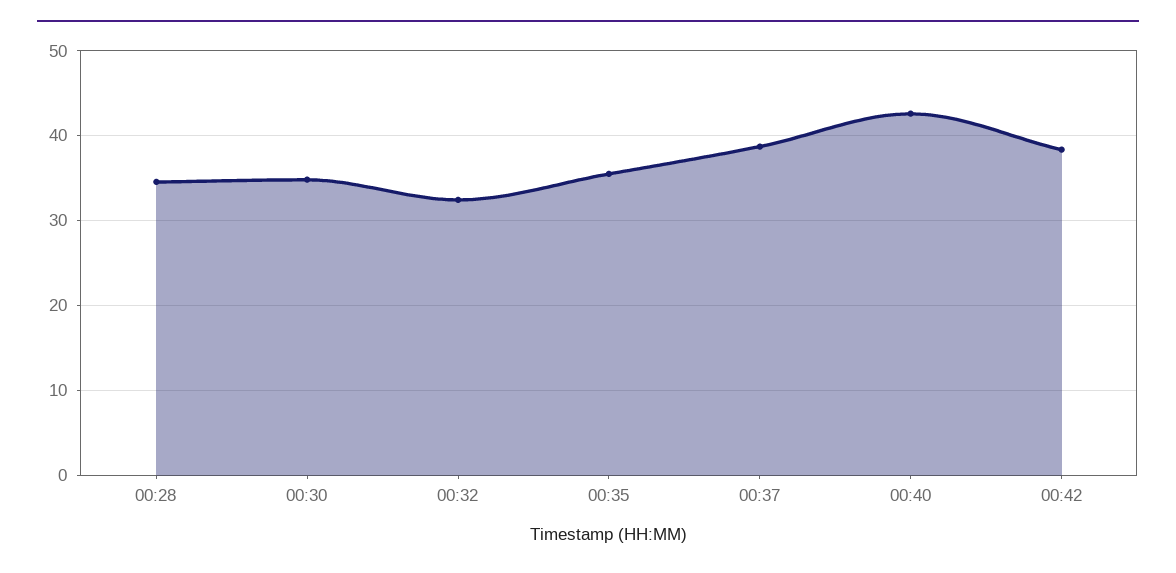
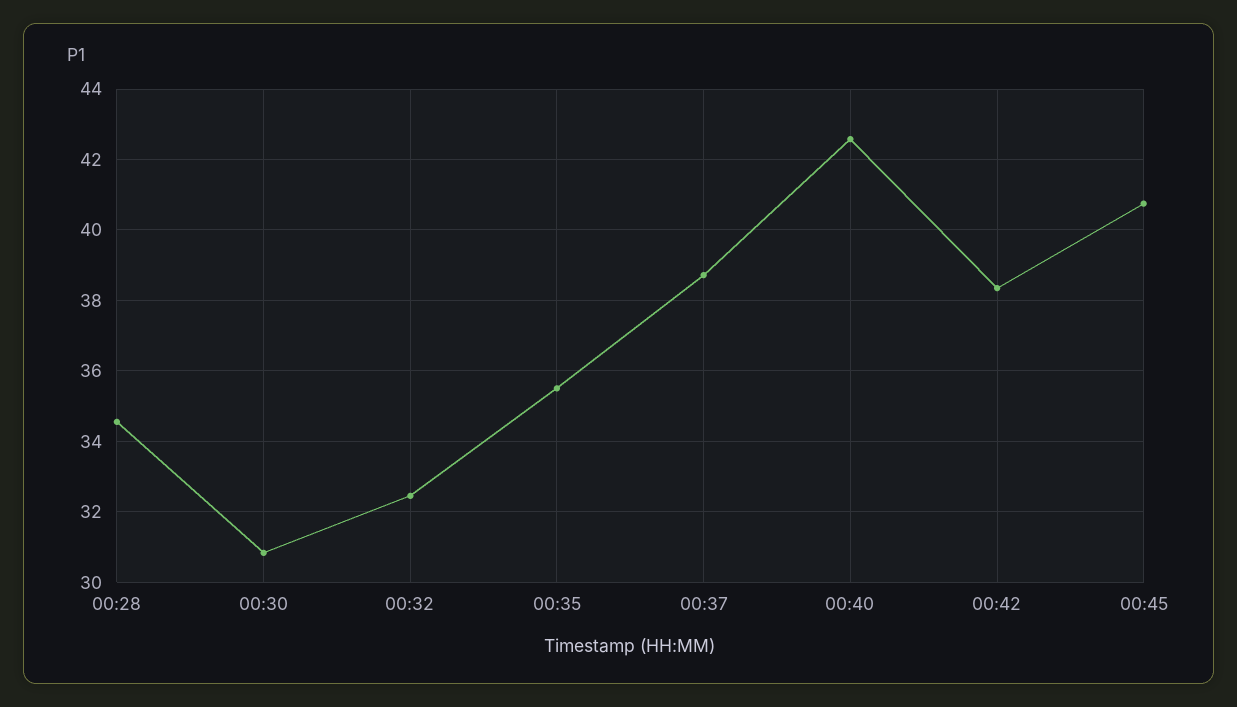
00:30: 35 -> 30.8
00:45: none -> 40.8

